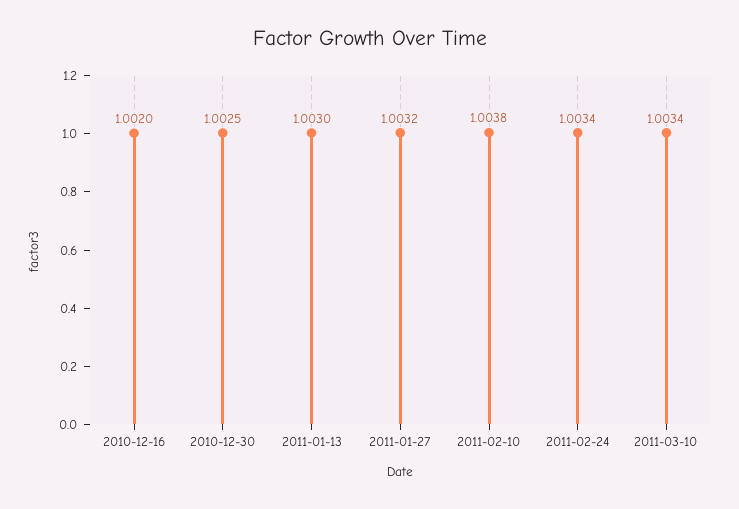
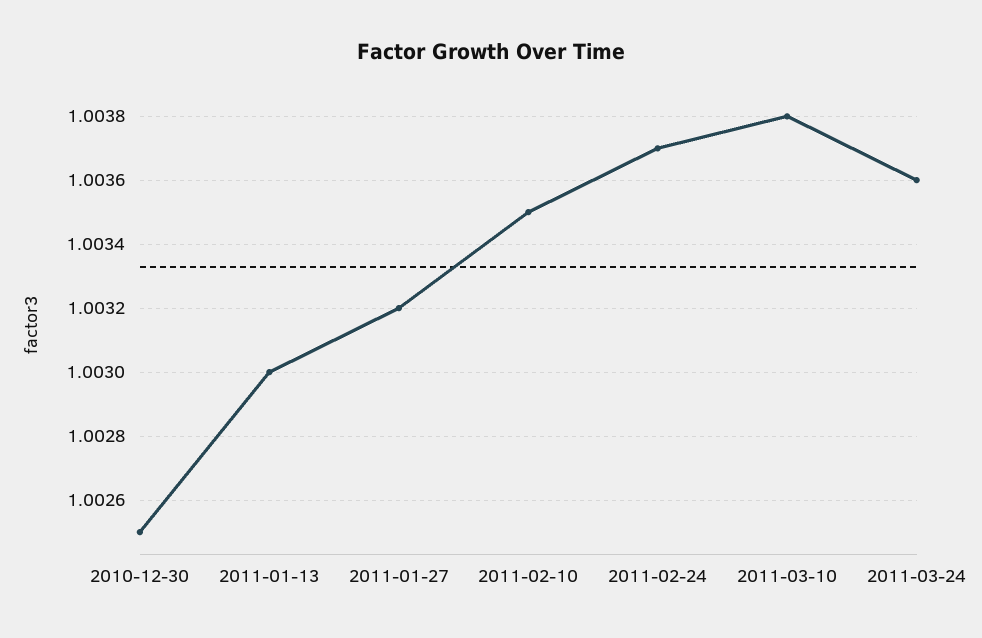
2010-12-16: 1.002 -> none
2011-02-10: 1.0038 -> 1.0035
2011-02-24: 1.0034 -> 1.0037
2011-03-10: 1.0034 -> 1.0038
2011-03-24: none -> 1.0036

